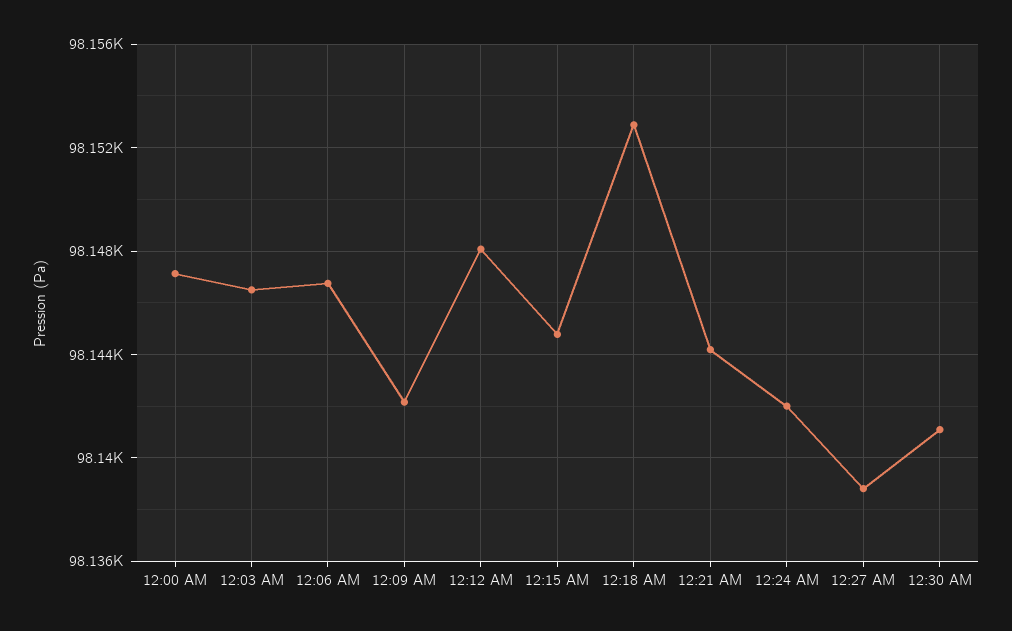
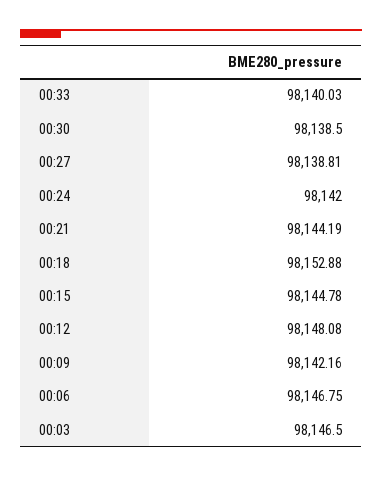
12:00 AM: 98147 -> none
12:30 AM: 98141 -> 98138.5
00:33: none -> 98140.03

